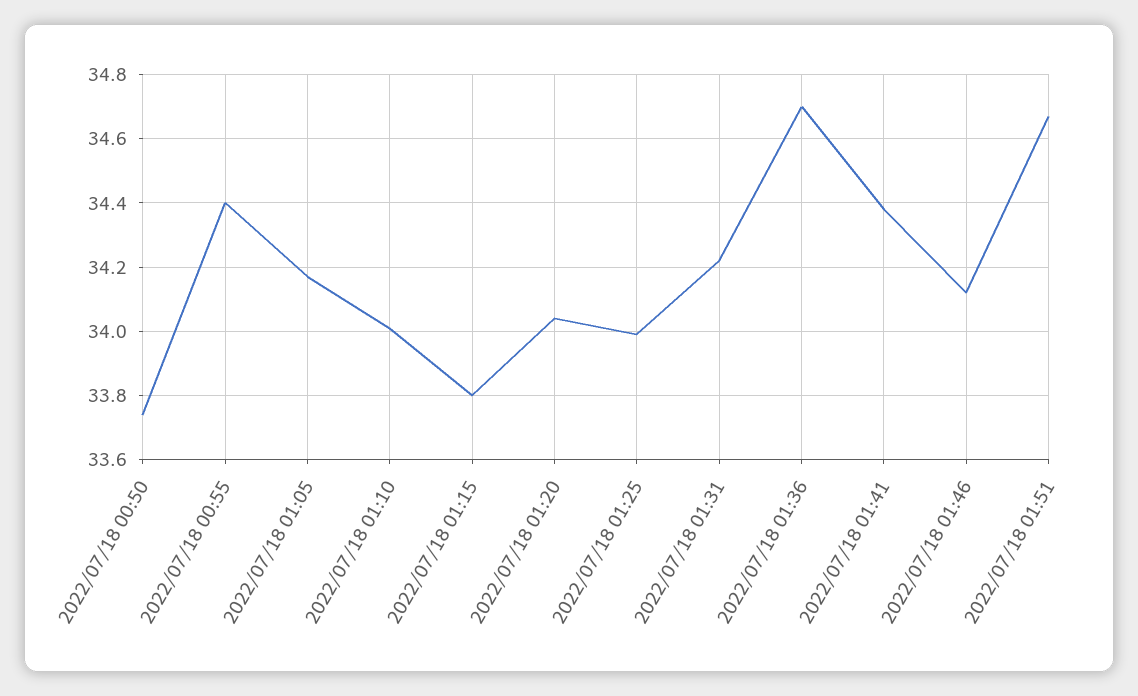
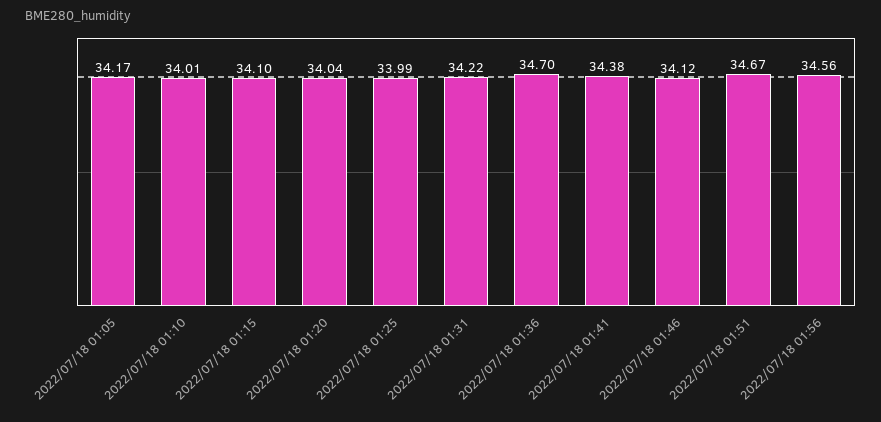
2022/07/18 00:50: 33.75 -> none
2022/07/18 00:55: 34.4 -> none
2022/07/18 01:15: 33.8 -> 34.1
2022/07/18 01:56: none -> 34.56

